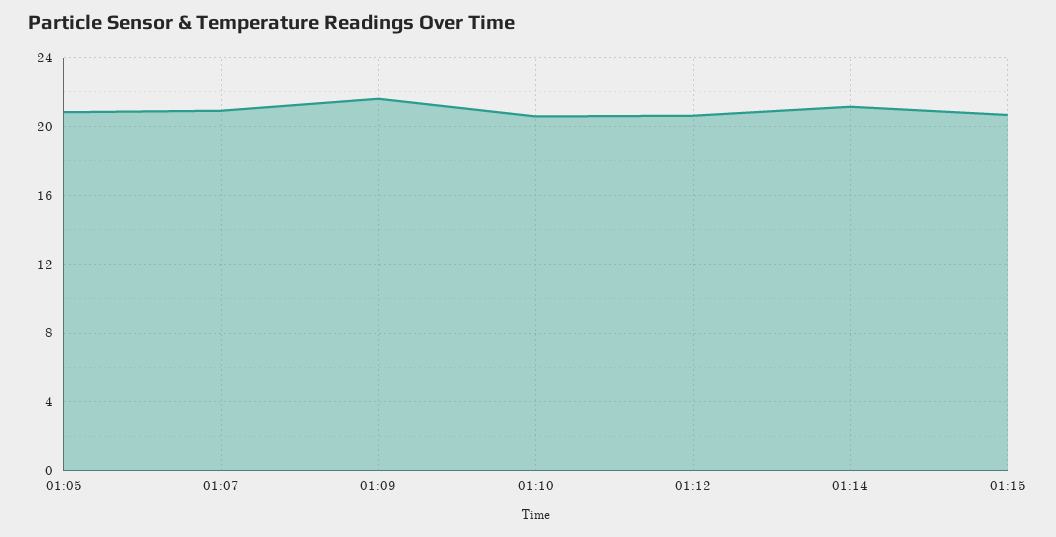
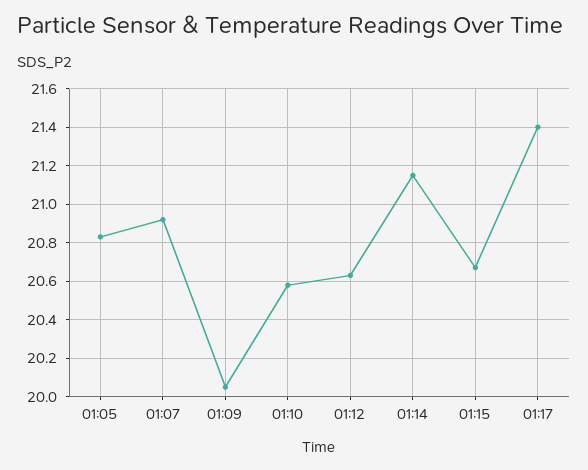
01:09: 21.5 -> 20.05
01:17: none -> 21.4

